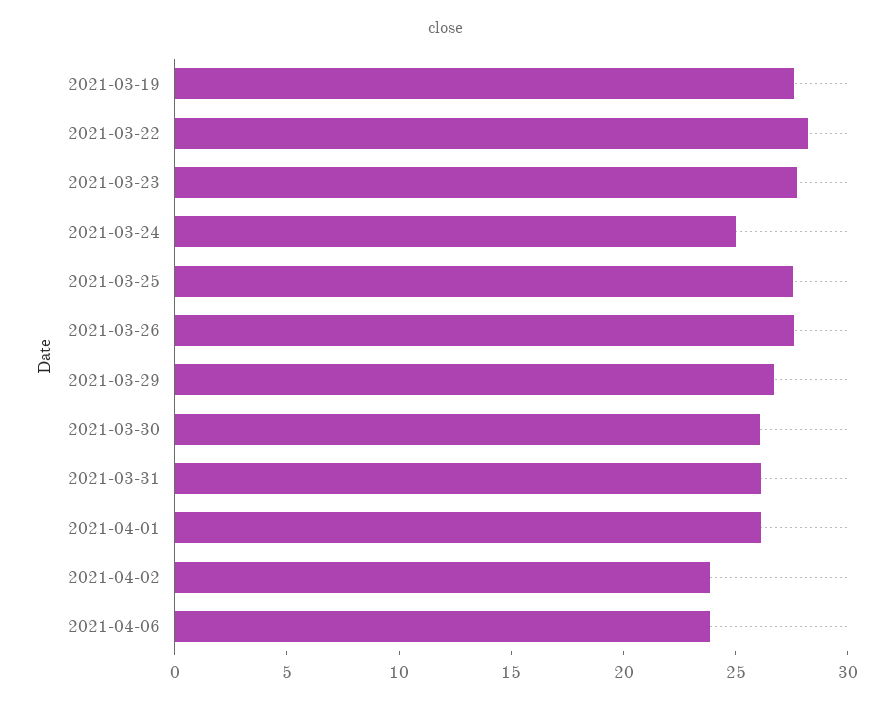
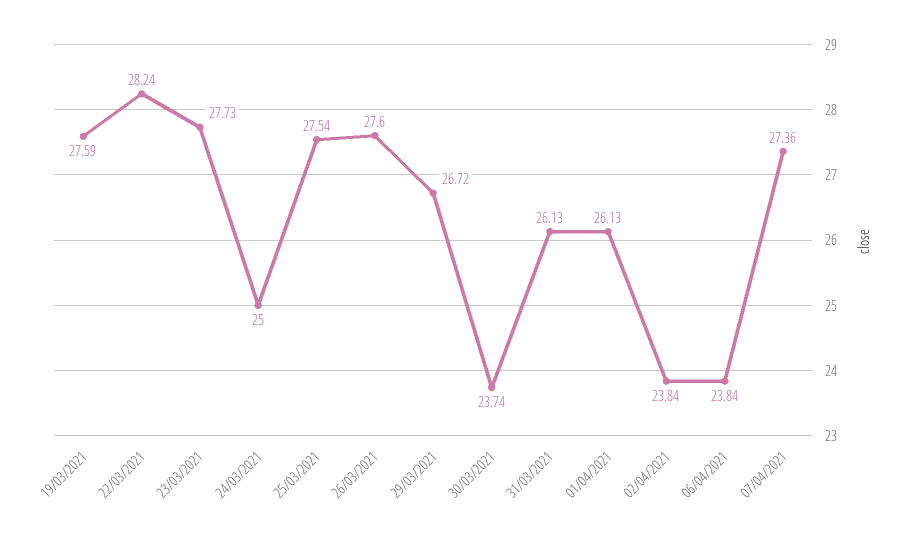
2021-03-30: 26 -> 23.74
07/04/2021: none -> 27.36

